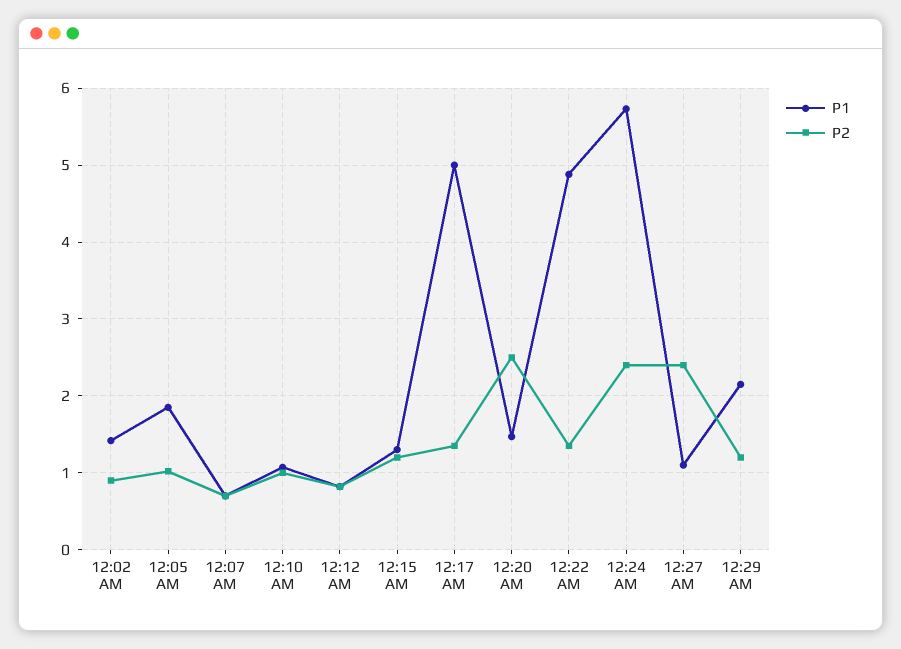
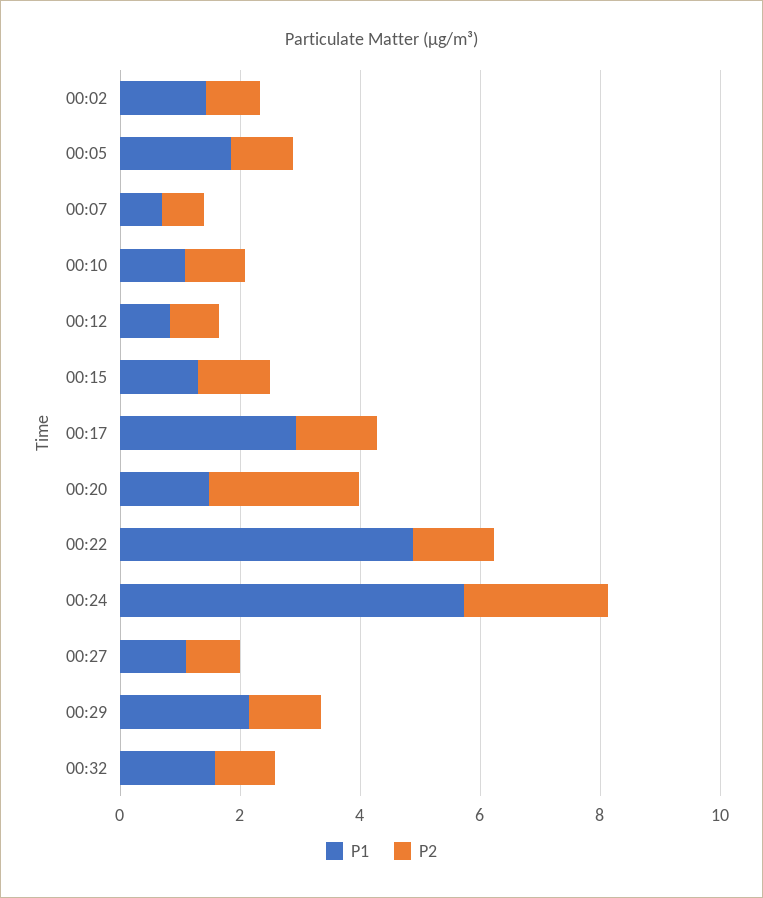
P1, 12:17 AM: 5 -> 3
P2, 12:27 AM: 2.4 -> 1
P1, 00:32: none -> 1.5
P2, 00:32: none -> 1

